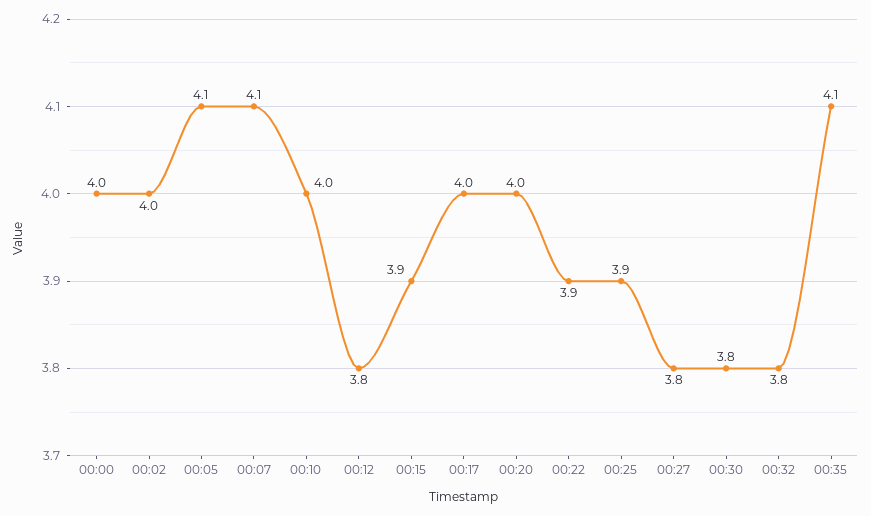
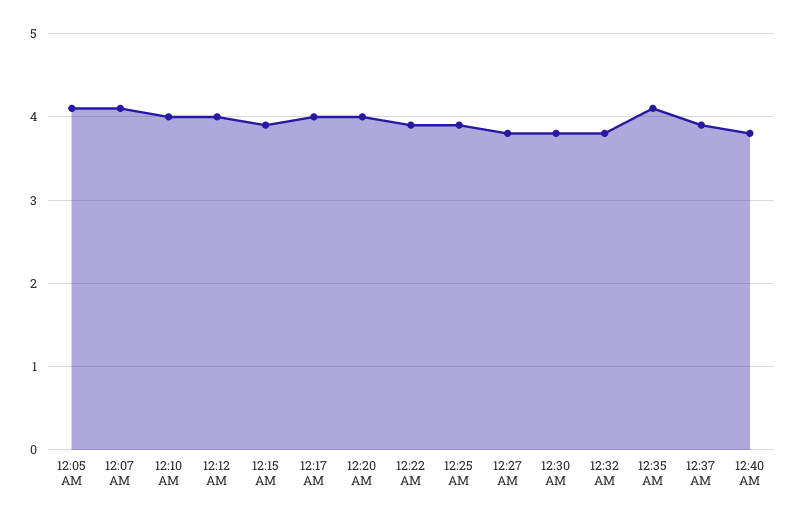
00:00: 4 -> none
00:02: 4 -> none
00:12: 3.8 -> 4
12:37 AM: none -> 3.9
12:40 AM: none -> 3.8

